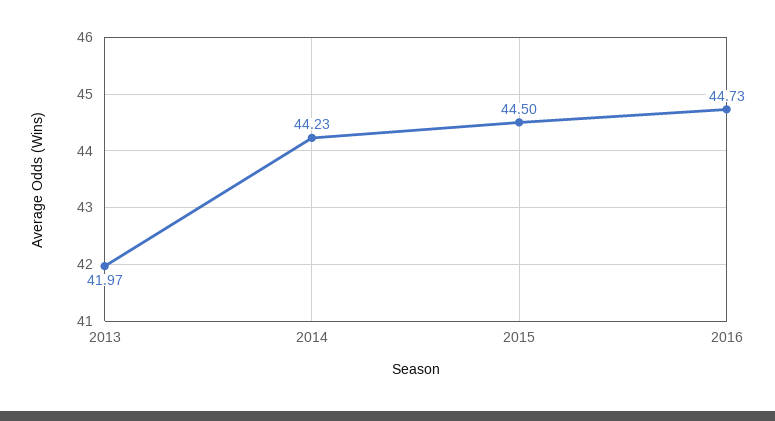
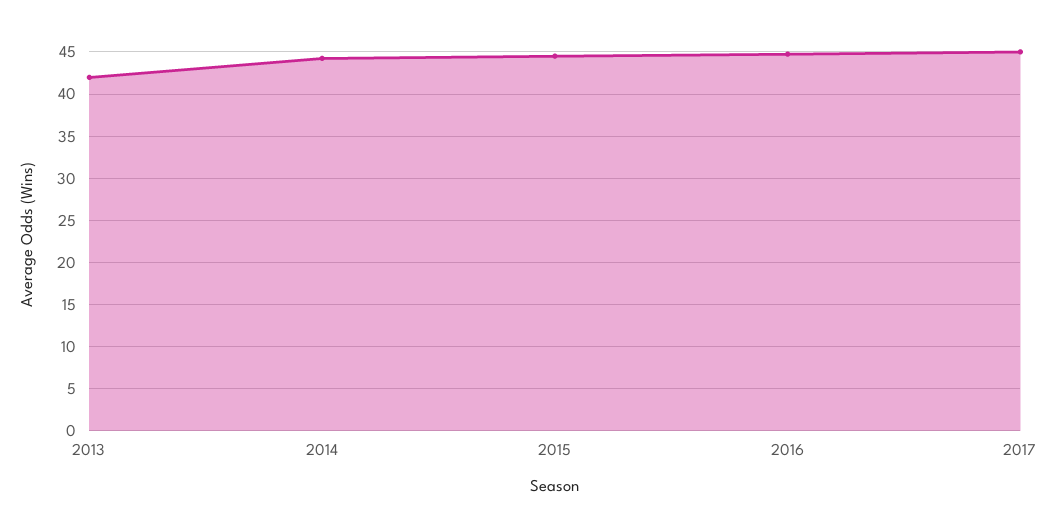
2017: none -> 45

